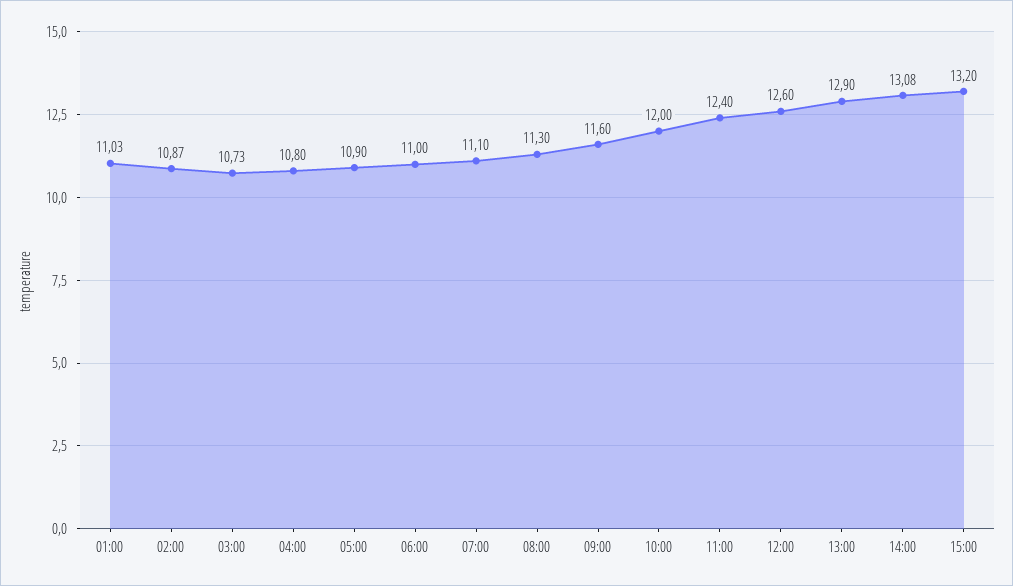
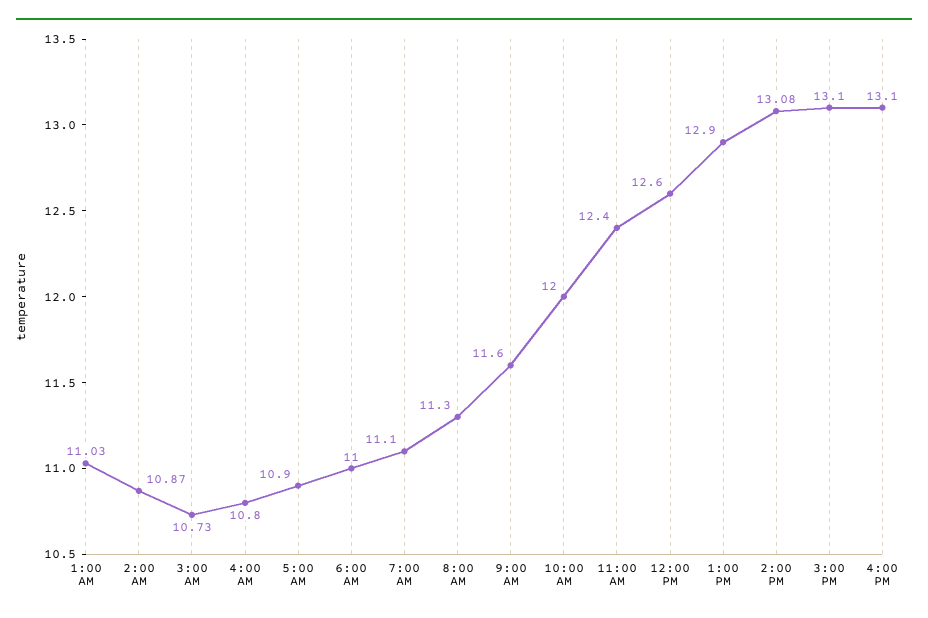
15:00: 13.2 -> 13.1
4:00 PM: none -> 13.1

